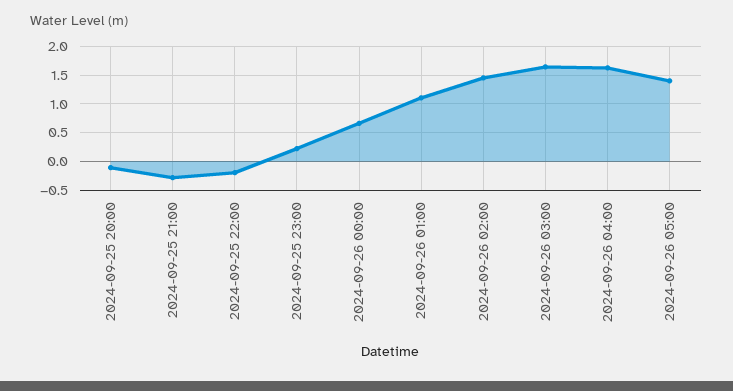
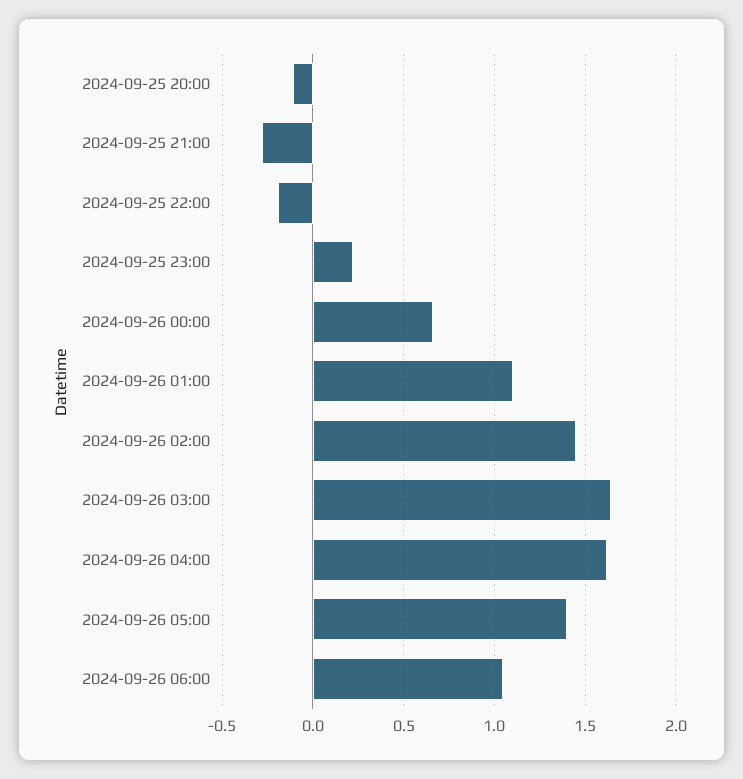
2024-09-26 06:00: none -> 1.05

